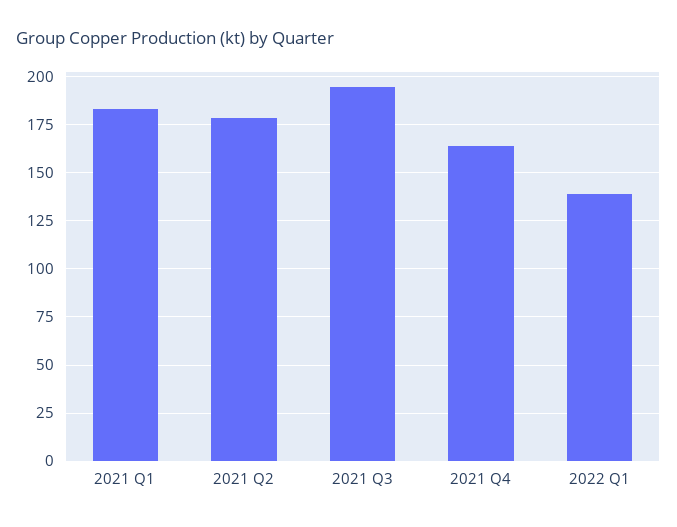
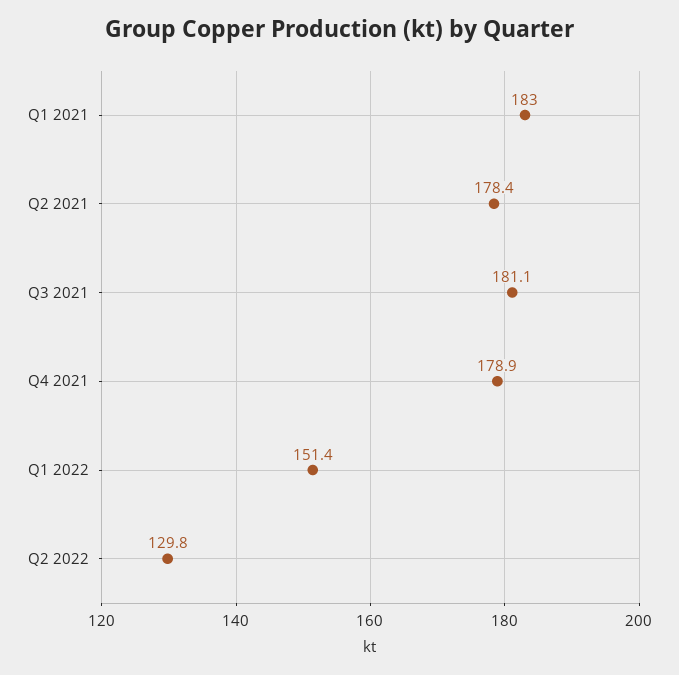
2021 Q3: 195 -> 181.1
2021 Q4: 165 -> 178.9
2022 Q1: 140 -> 151.4
Q2 2022: none -> 129.8

